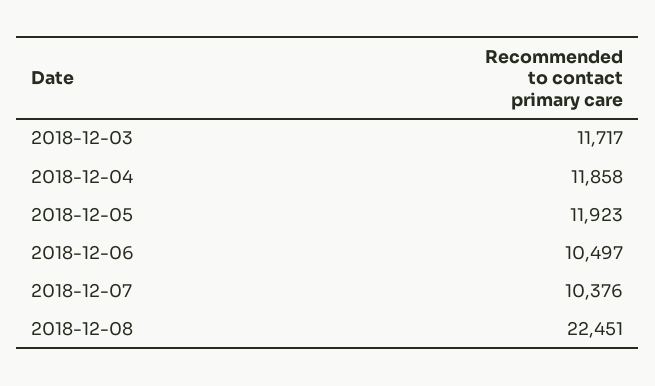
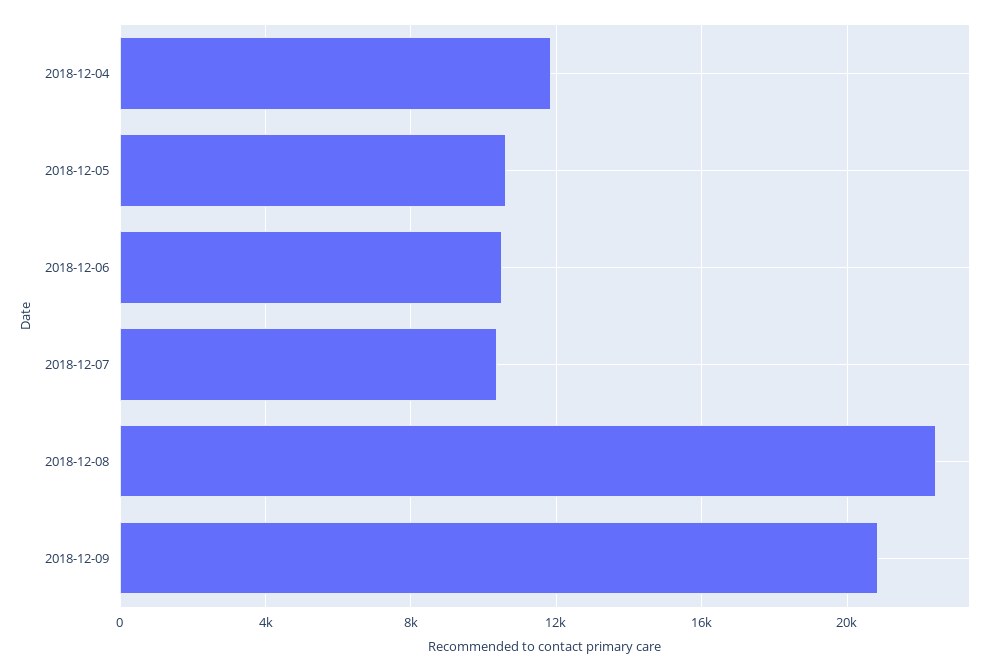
2018-12-03: 11717 -> none
2018-12-05: 11923 -> 10500
2018-12-09: none -> 21000

